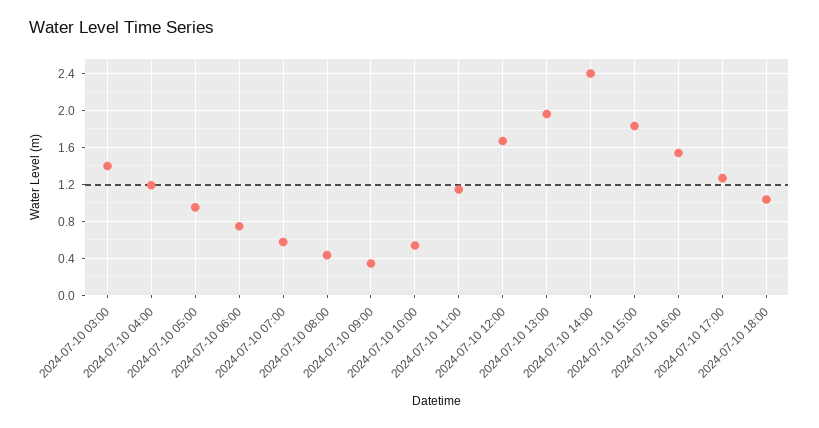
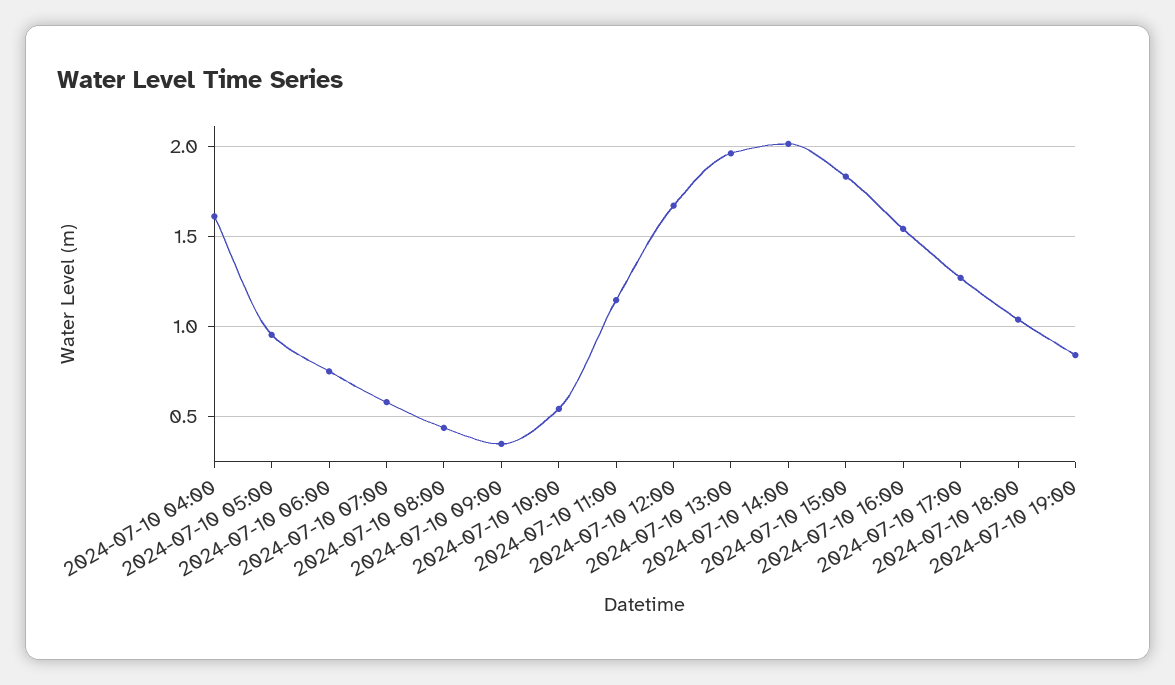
2024-07-10 03:00: 1.4 -> none
2024-07-10 04:00: 1.2 -> 1.6
2024-07-10 14:00: 2.4 -> 2
2024-07-10 19:00: none -> 0.85

